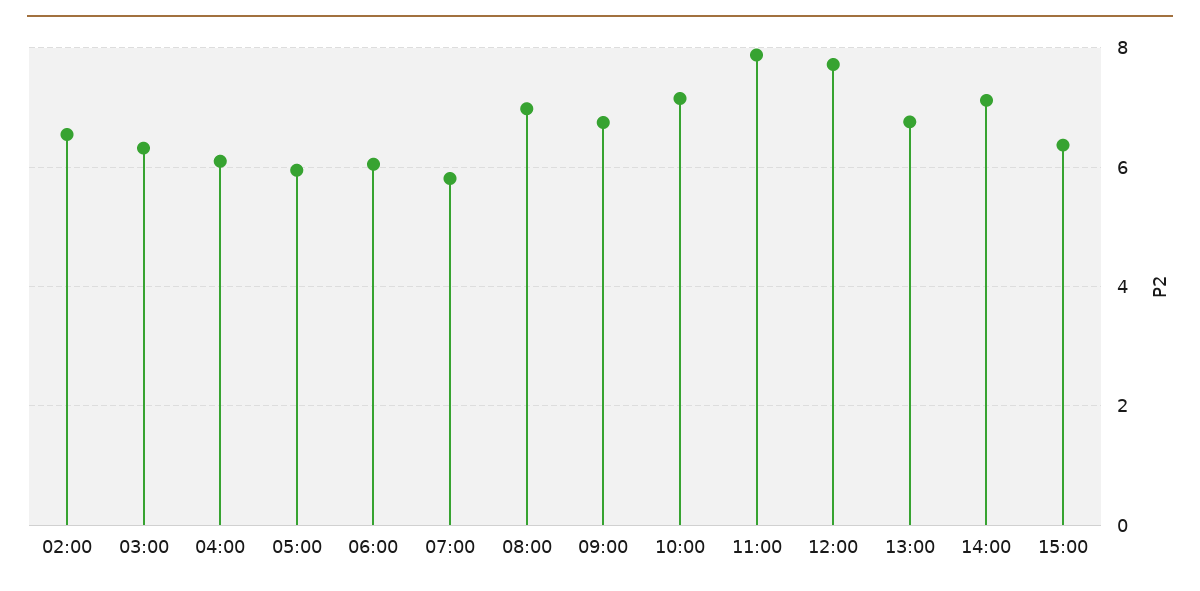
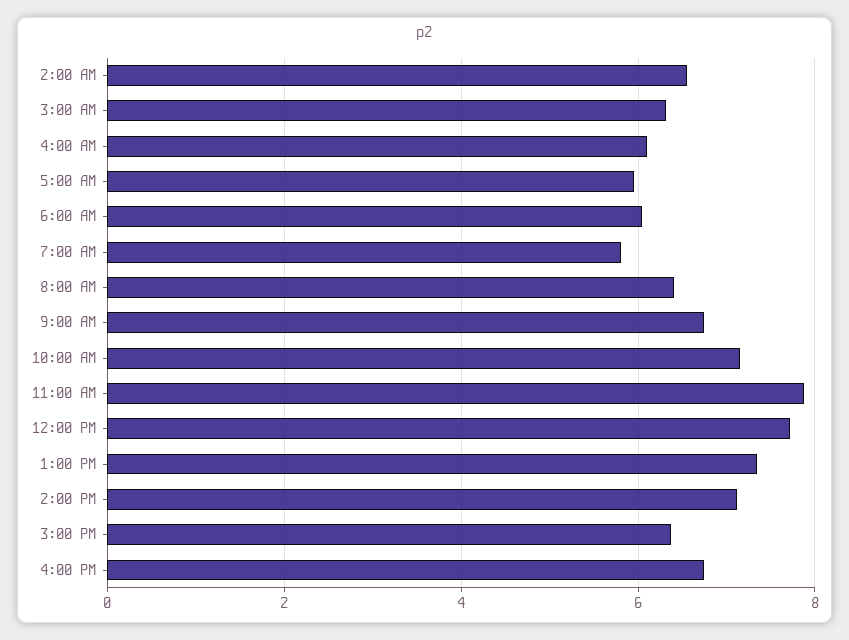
08:00: 7 -> 6.4
13:00: 6.8 -> 7.4
4:00 PM: none -> 6.8

